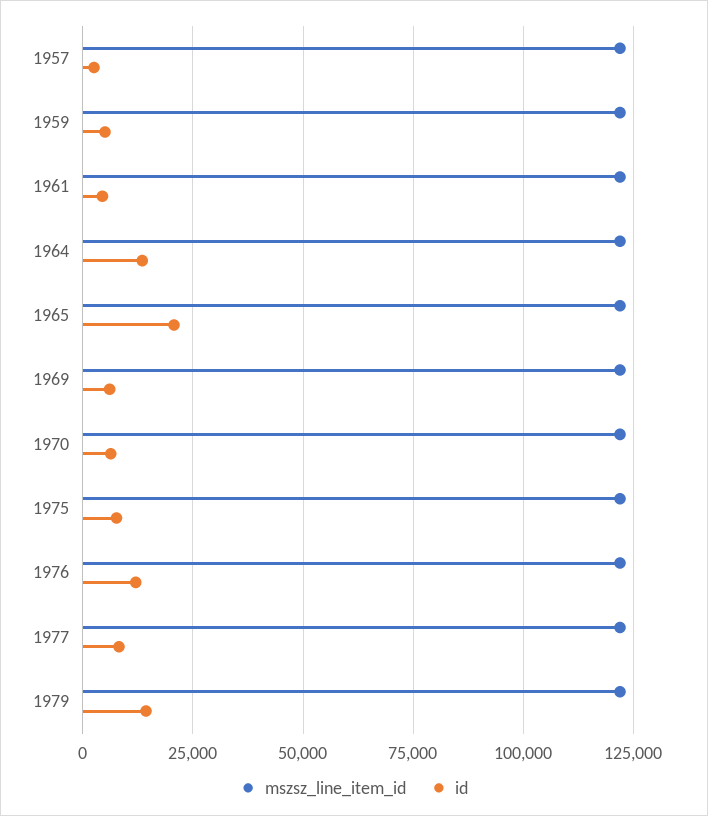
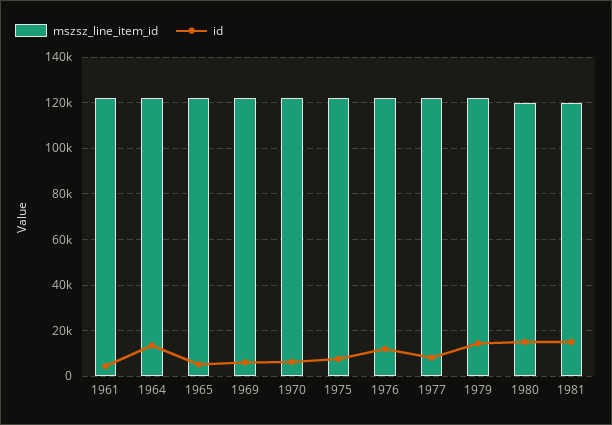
mszsz_line_item_id, 1957: 122500 -> none
id, 1957: 2500 -> none
mszsz_line_item_id, 1959: 122500 -> none
id, 1959: 5000 -> none
id, 1965: 20000 -> 5000
mszsz_line_item_id, 1980: none -> 120000
id, 1980: none -> 15000
mszsz_line_item_id, 1981: none -> 120000
id, 1981: none -> 15000

